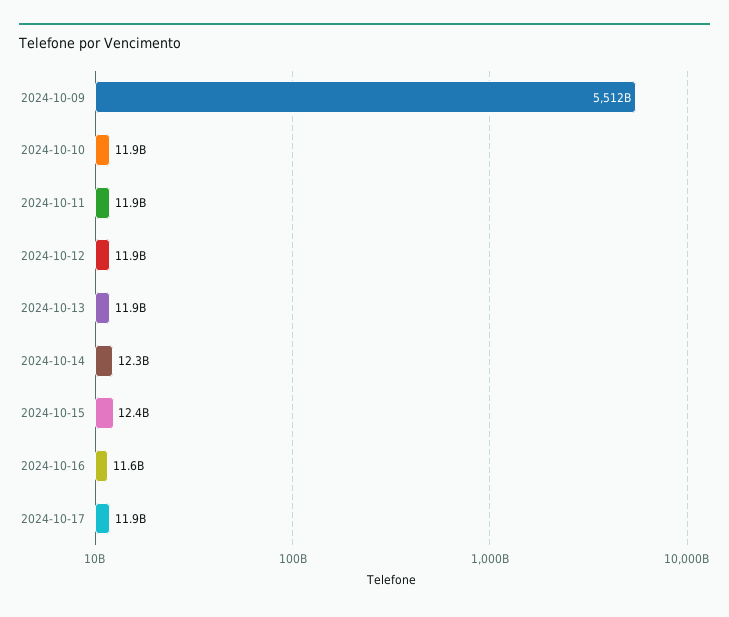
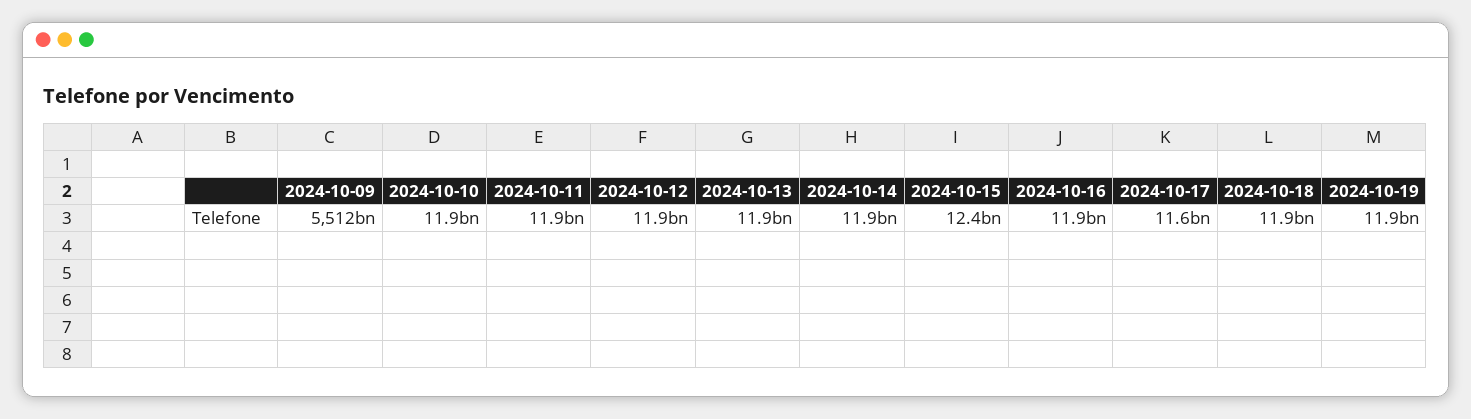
2024-10-14: 12300000000 -> 11900000000
2024-10-16: 11600000000 -> 11900000000
2024-10-17: 11900000000 -> 11600000000
2024-10-18: none -> 11900000000
2024-10-19: none -> 11900000000

